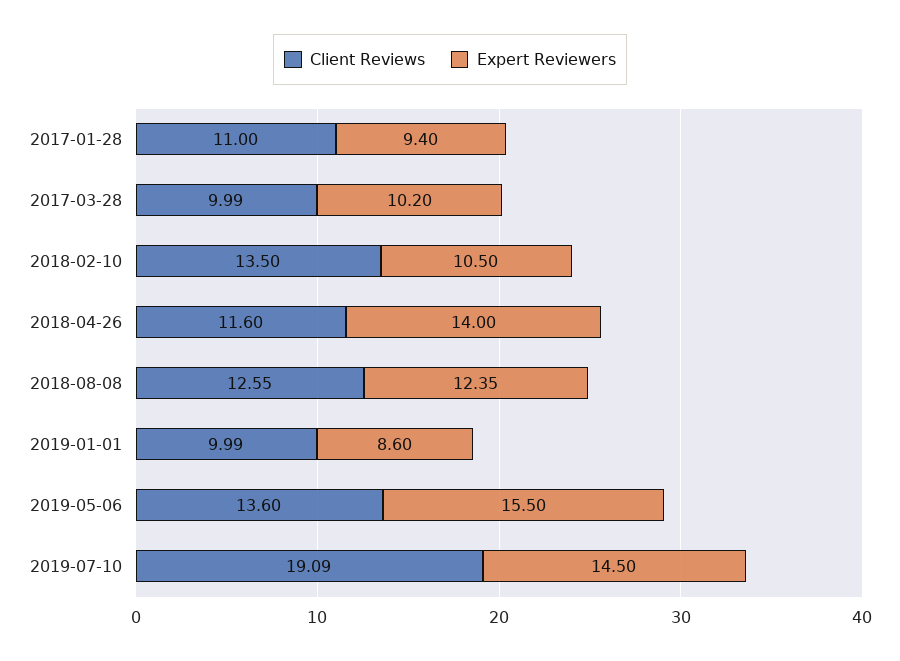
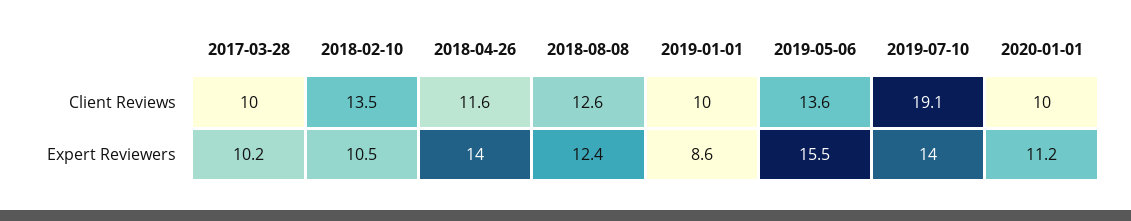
Client Reviews, 2017-01-28: 11 -> none
Expert Reviewers, 2017-01-28: 9.4 -> none
Expert Reviewers, 2019-07-10: 14.5 -> 14
Client Reviews, 2020-01-01: none -> 10
Expert Reviewers, 2020-01-01: none -> 11.2

